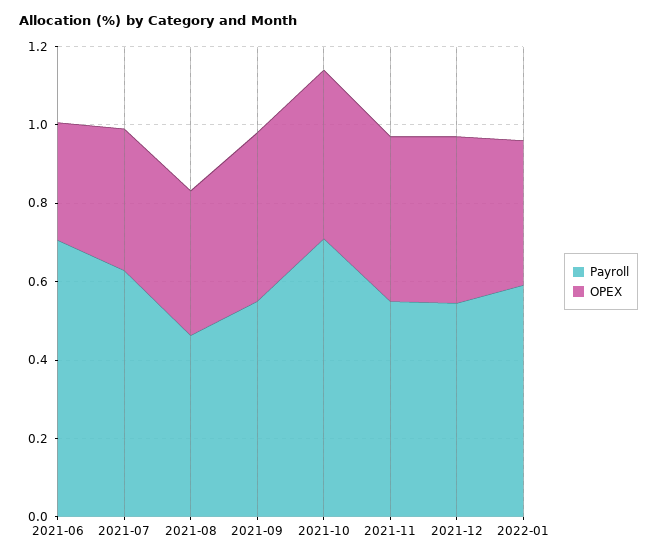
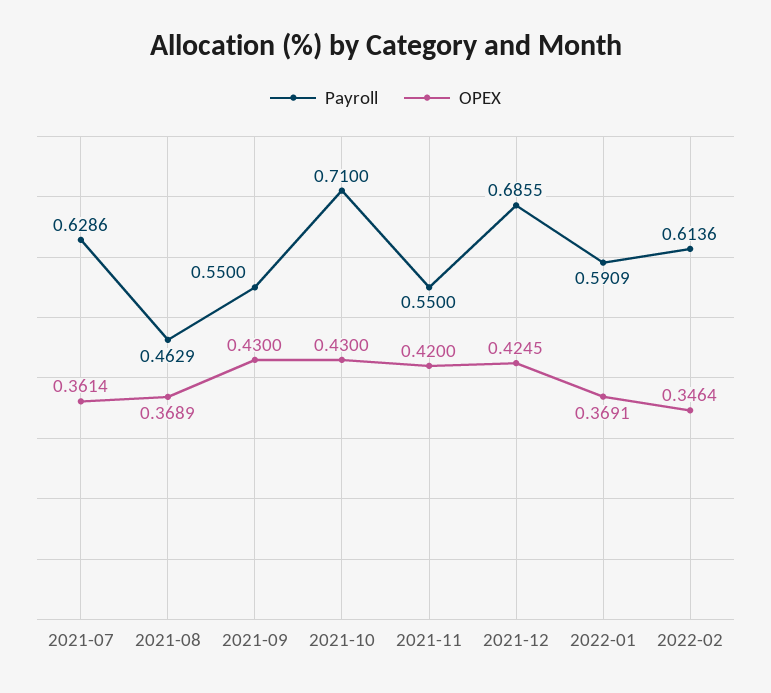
Payroll, 2021-06: 0.7 -> none
OPEX, 2021-06: 0.3 -> none
Payroll, 2021-12: 0.55 -> 0.6855
Payroll, 2022-02: none -> 0.6136
OPEX, 2022-02: none -> 0.3464

